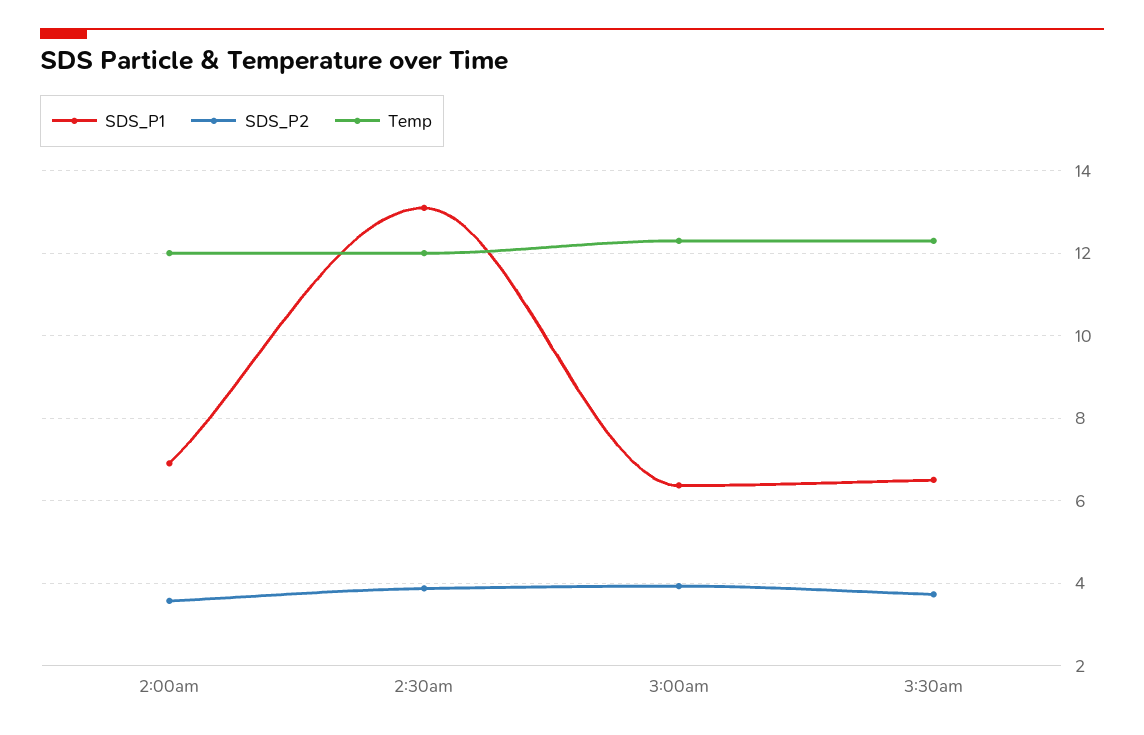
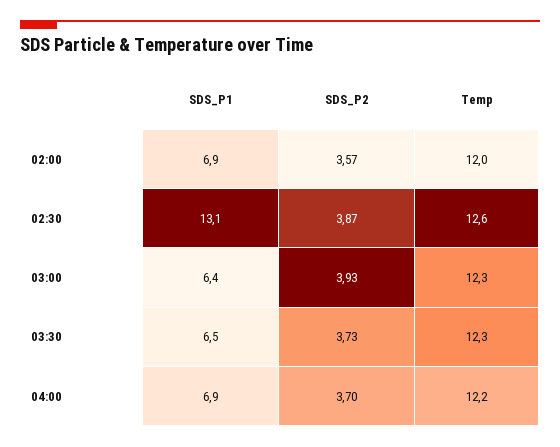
Temp, 2:30am: 12 -> 12.6
SDS_P1, 04:00: none -> 6.9
SDS_P2, 04:00: none -> 3.7
Temp, 04:00: none -> 12.2

